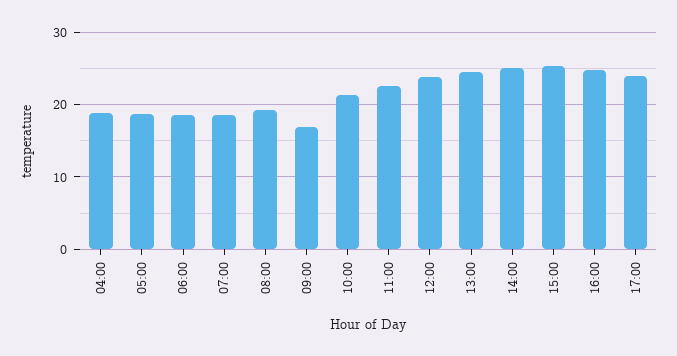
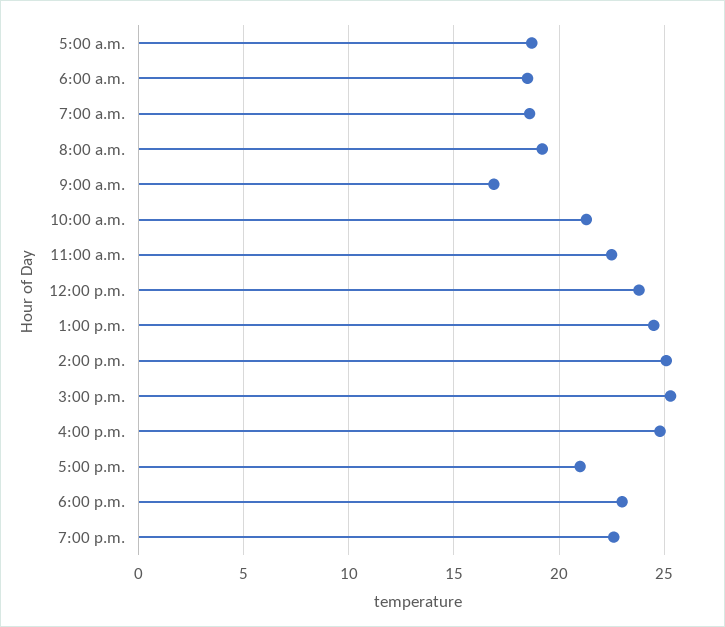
04:00: 19 -> none
17:00: 24 -> 21
6:00 p.m.: none -> 23
7:00 p.m.: none -> 22.5

